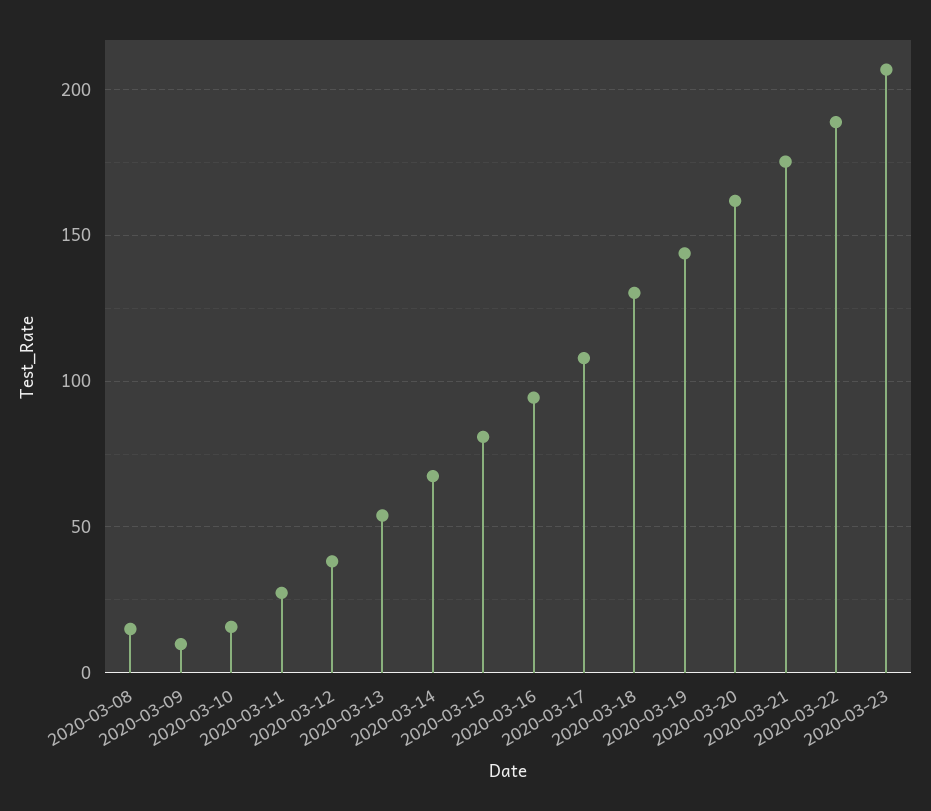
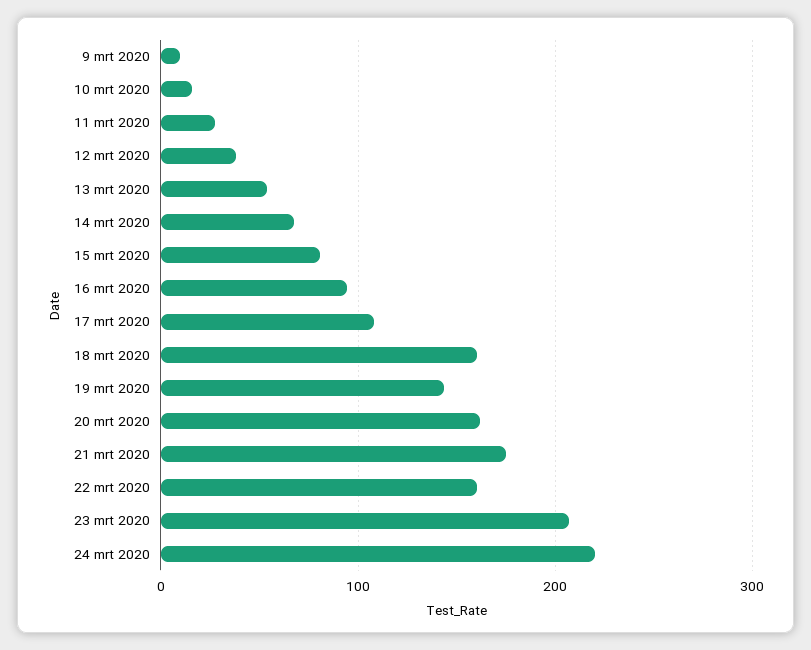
2020-03-08: 15 -> none
2020-03-18: 130 -> 160
2020-03-22: 190 -> 160
24 mrt 2020: none -> 220

